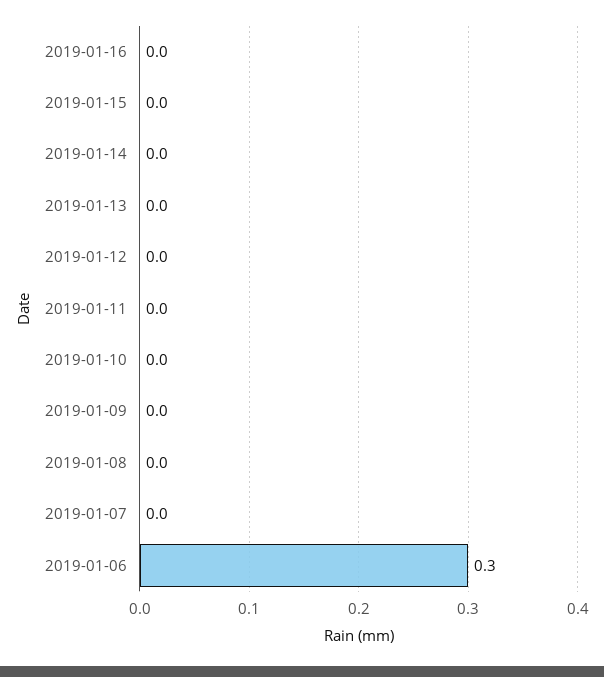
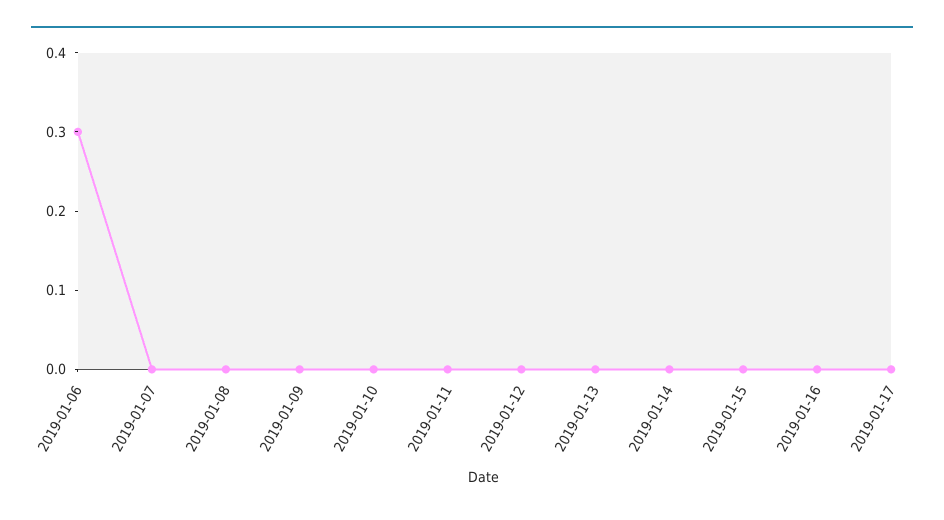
2019-01-17: none -> 0

